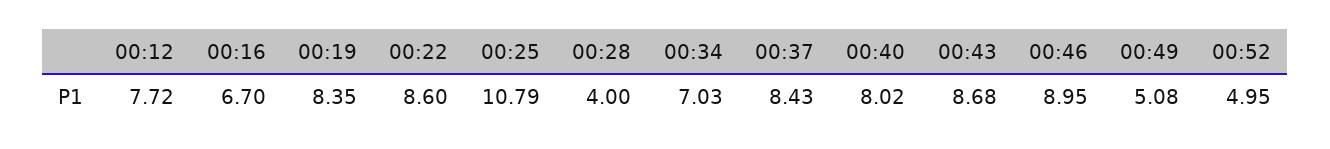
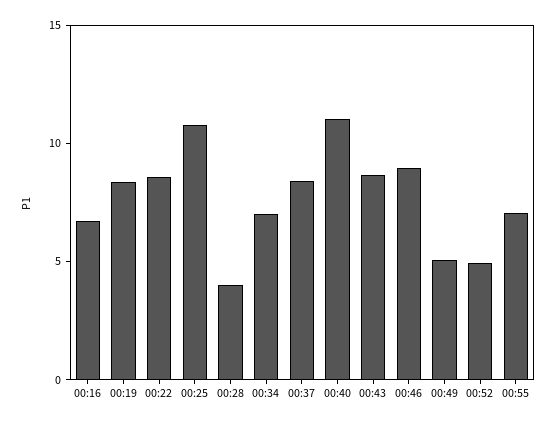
00:12: 7.72 -> none
00:40: 8.02 -> 11
00:55: none -> 7

